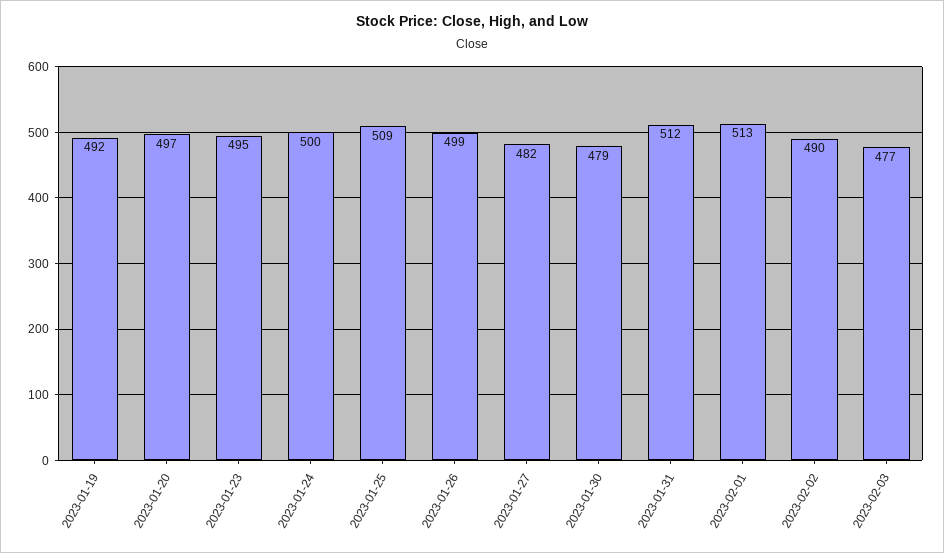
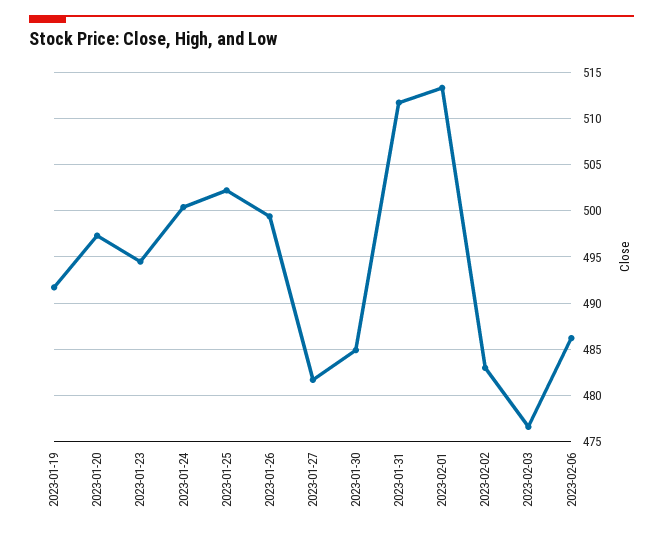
2023-01-25: 509 -> 502
2023-01-30: 479 -> 485
2023-02-02: 490 -> 483
2023-02-06: none -> 486

